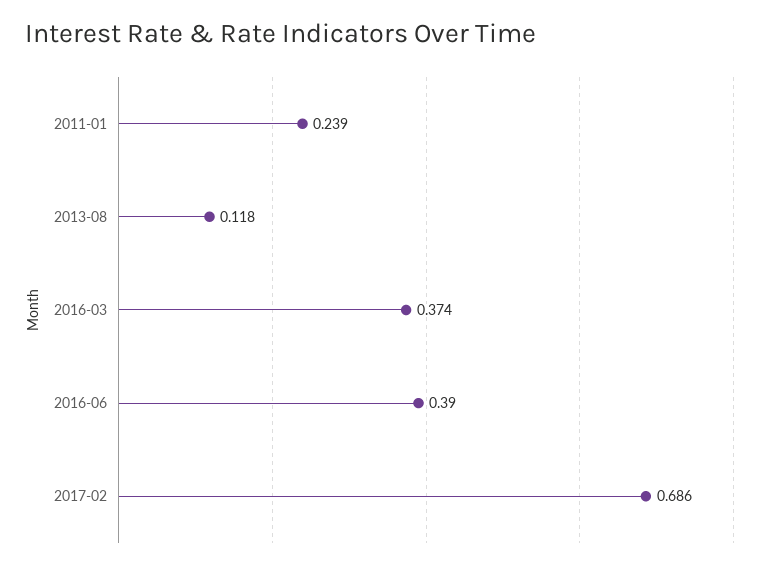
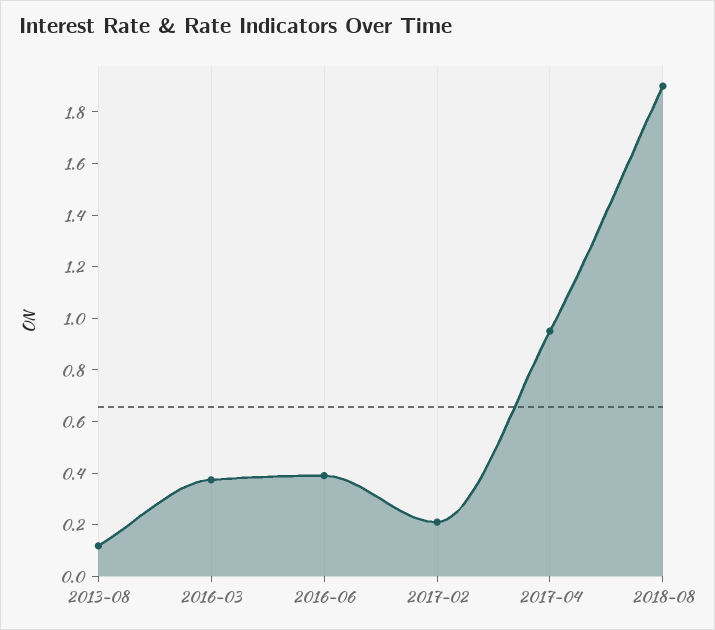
2011-01: 0.239 -> none
2017-02: 0.686 -> 0.2
2017-04: none -> 0.95
2018-08: none -> 1.9

